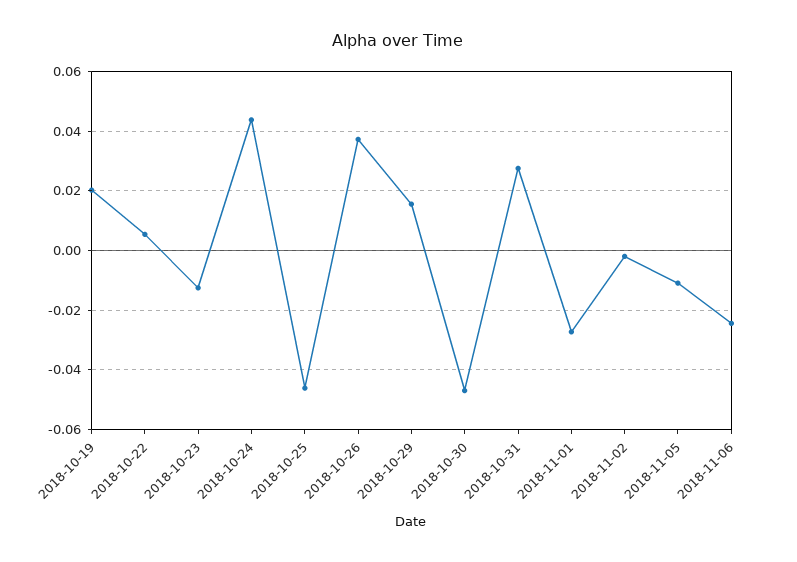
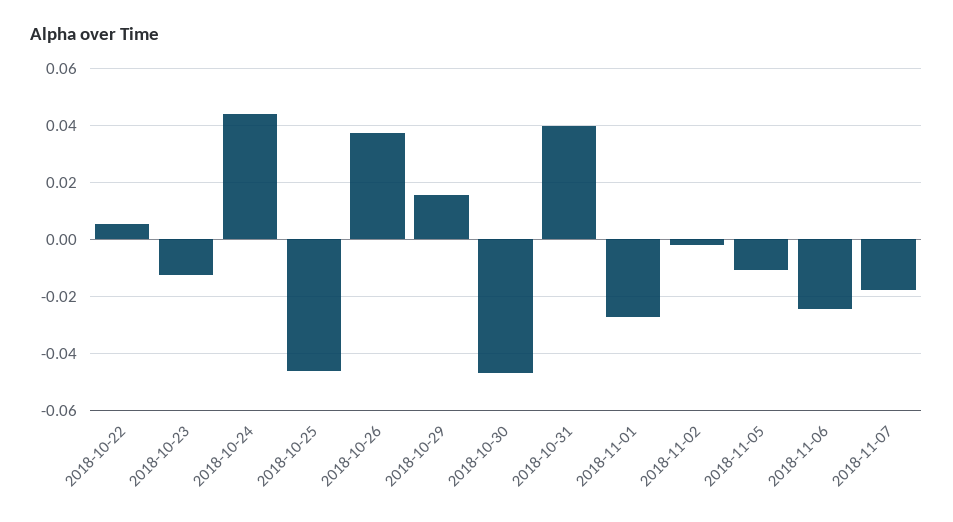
2018-10-19: 0.02 -> none
2018-10-31: 0.0275 -> 0.04
2018-11-07: none -> -0.0175

